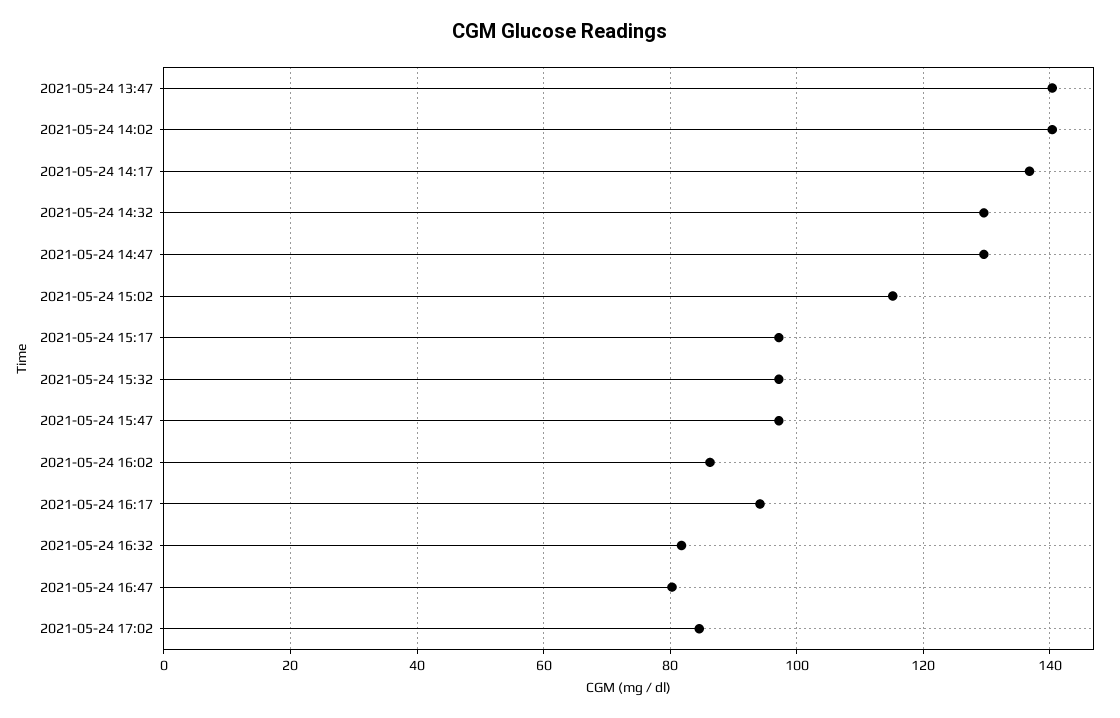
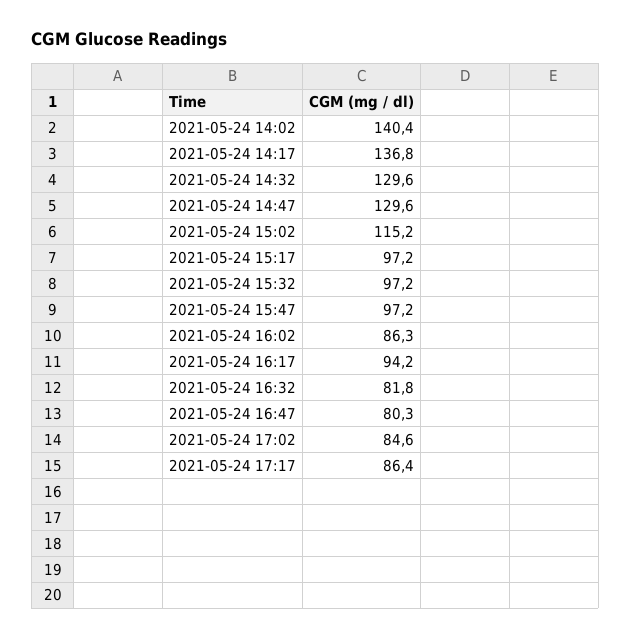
2021-05-24 13:47: 140 -> none
2021-05-24 17:17: none -> 86.4

